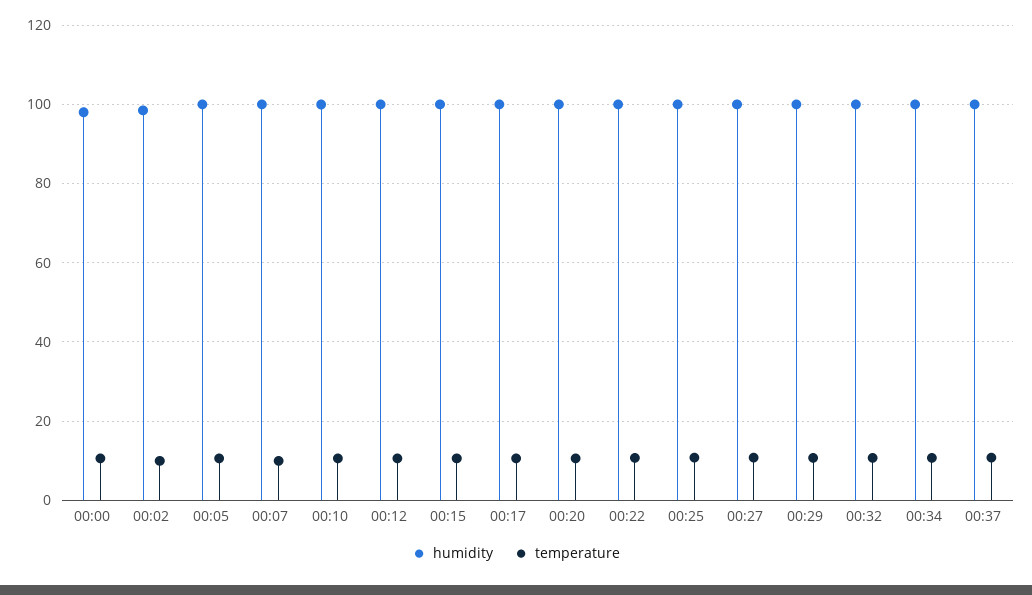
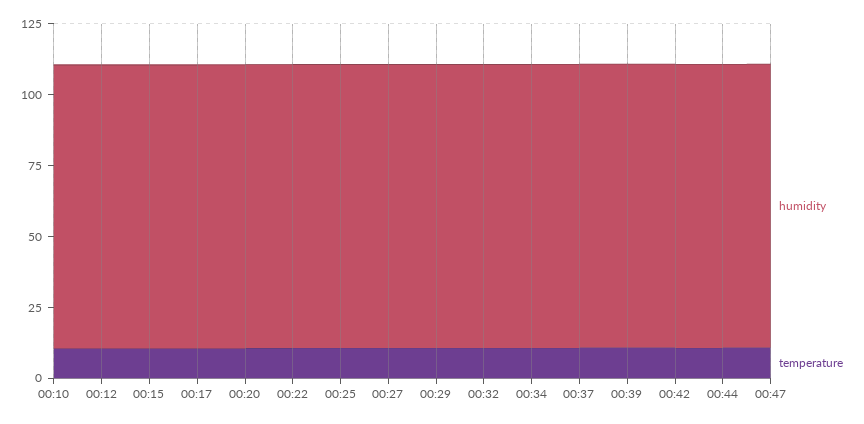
humidity, 00:00: 98 -> none
temperature, 00:00: 10 -> none
humidity, 00:02: 98 -> none
temperature, 00:02: 10 -> none
humidity, 00:05: 100 -> none
temperature, 00:05: 10 -> none
humidity, 00:07: 100 -> none
temperature, 00:07: 10 -> none
humidity, 00:39: none -> 100
temperature, 00:39: none -> 10
humidity, 00:42: none -> 100
temperature, 00:42: none -> 10
humidity, 00:44: none -> 100
temperature, 00:44: none -> 10
humidity, 00:47: none -> 100
temperature, 00:47: none -> 10

